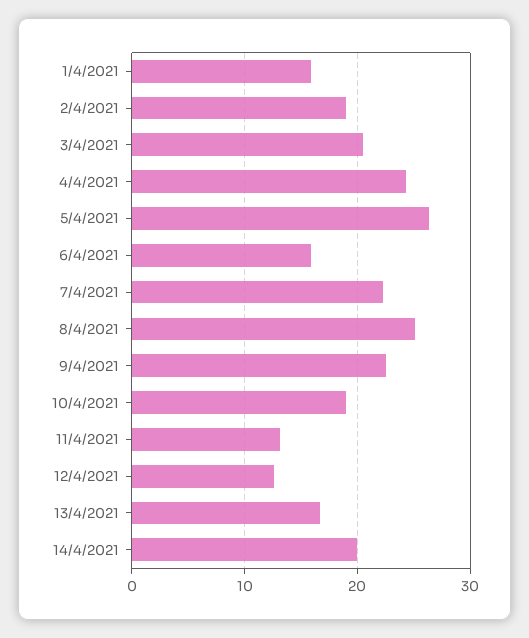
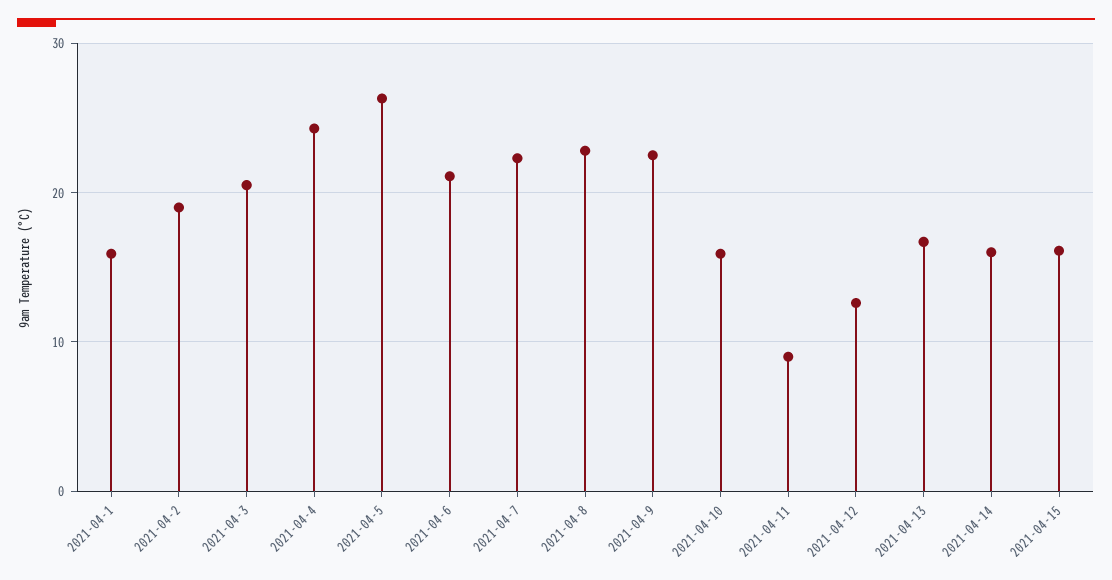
6/4/2021: 16 -> 21
8/4/2021: 25 -> 23
10/4/2021: 19 -> 16
11/4/2021: 13 -> 9
14/4/2021: 20 -> 16
2021-04-15: none -> 16

